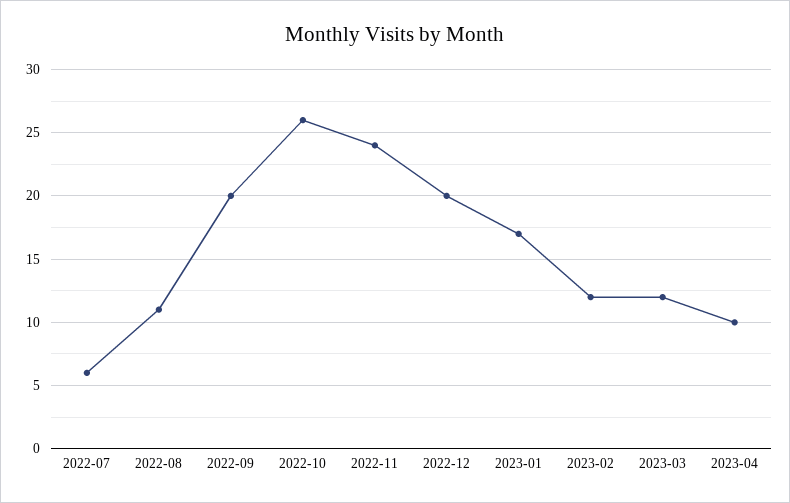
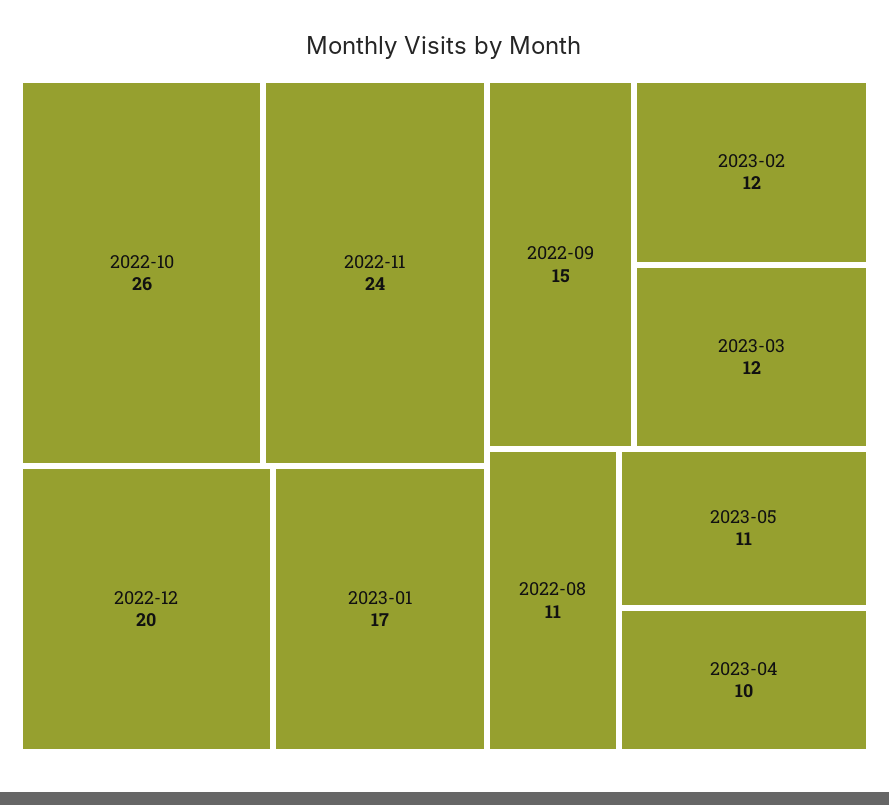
2022-07: 6 -> none
2022-09: 20 -> 15
2023-05: none -> 11

